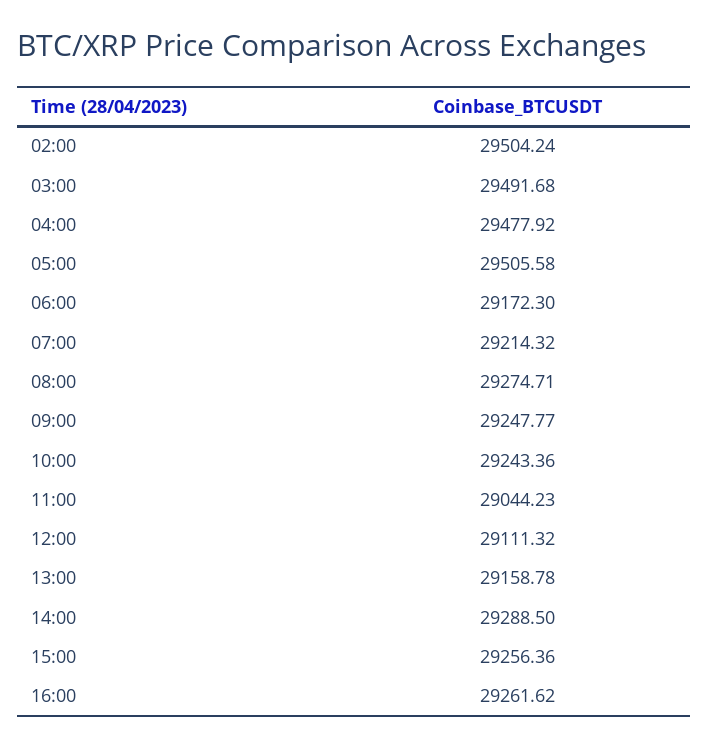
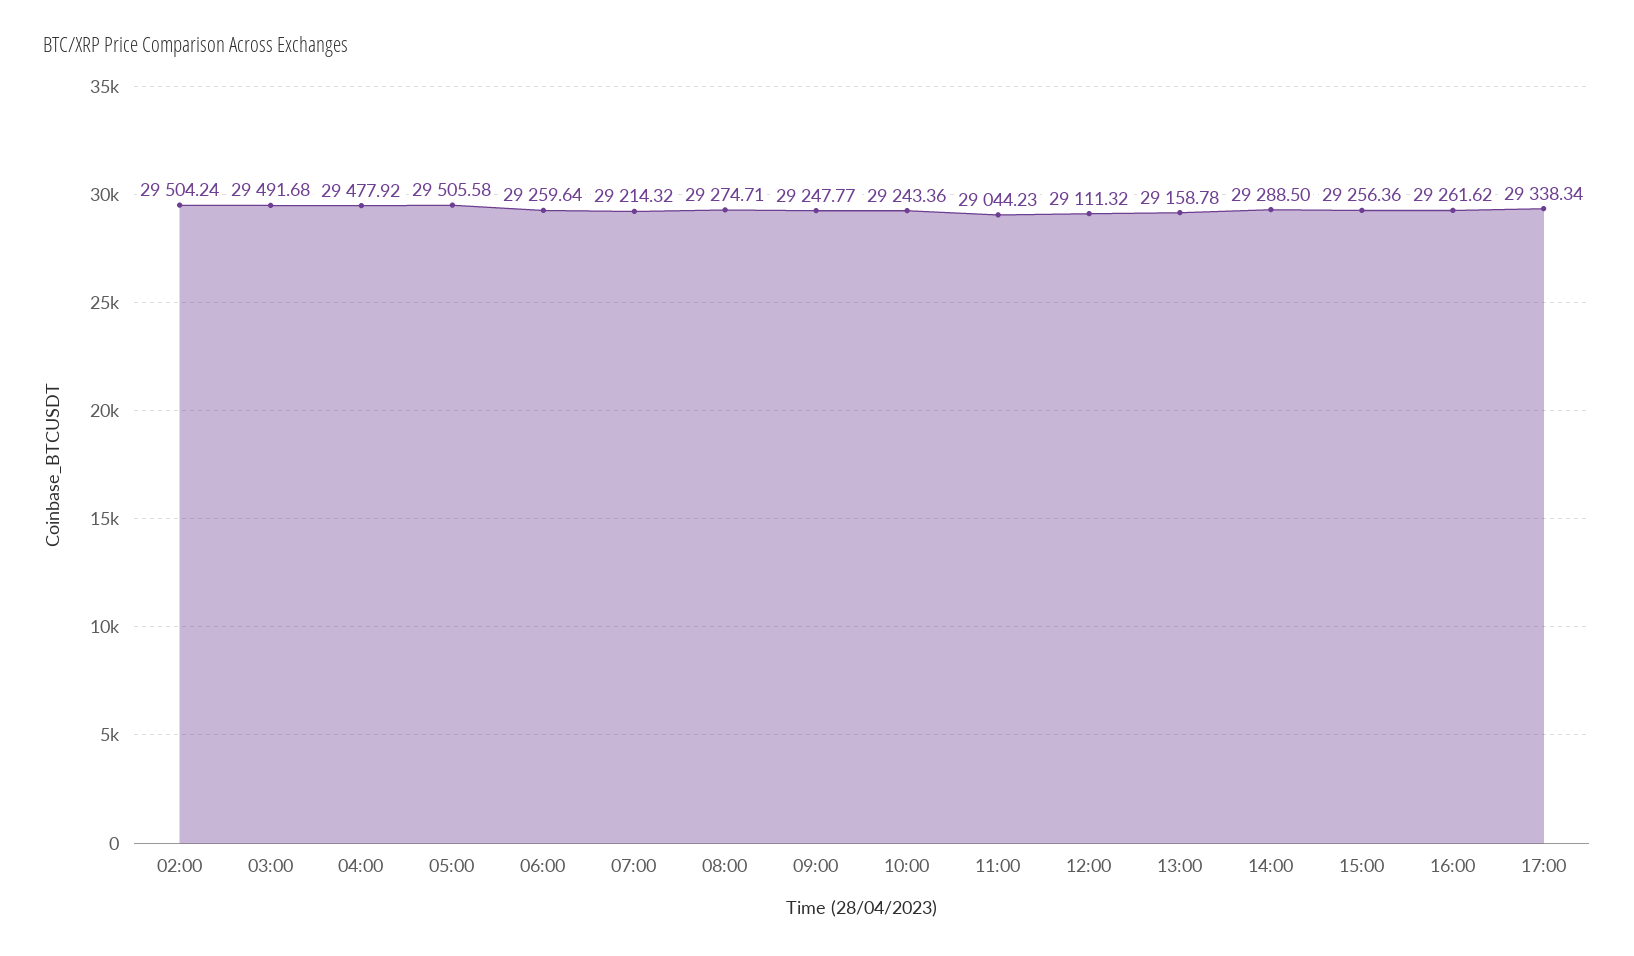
06:00: 29172.3 -> 29259.64
17:00: none -> 29338.34

